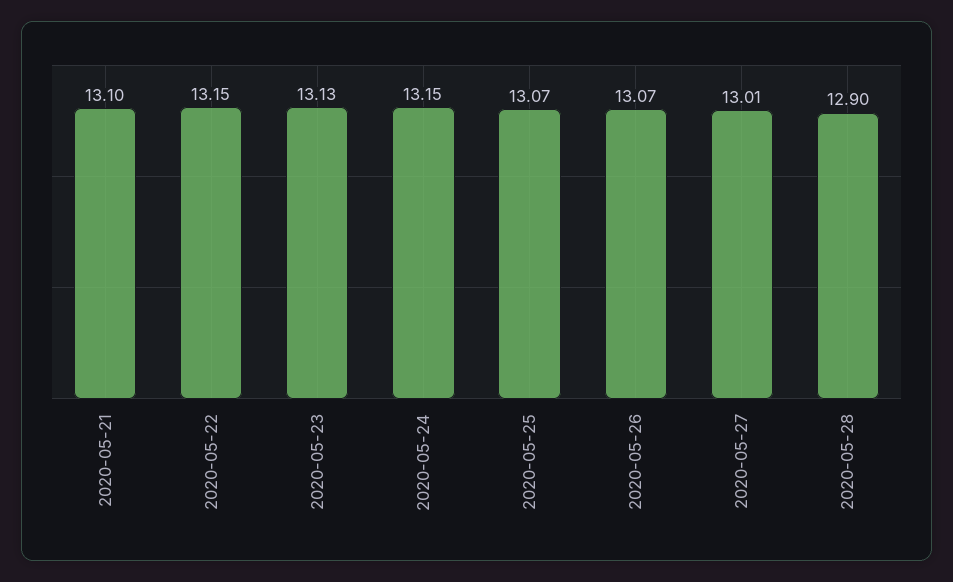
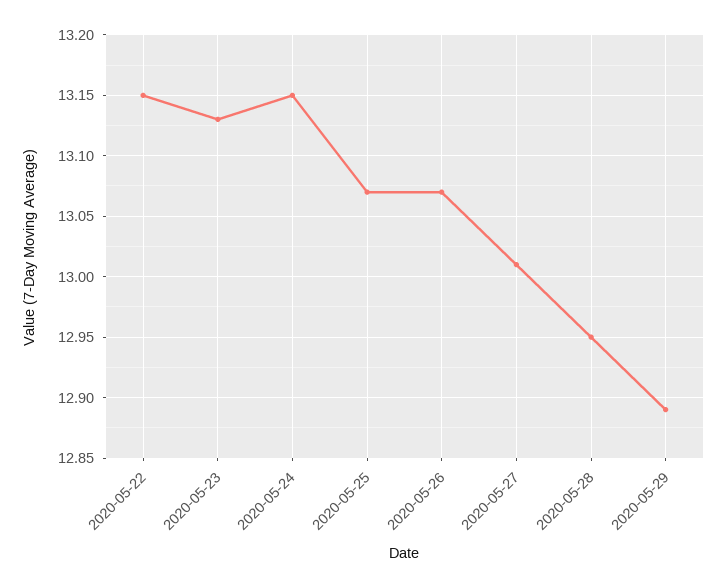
2020-05-21: 13.1 -> none
2020-05-28: 12.9 -> 12.95
2020-05-29: none -> 12.89

